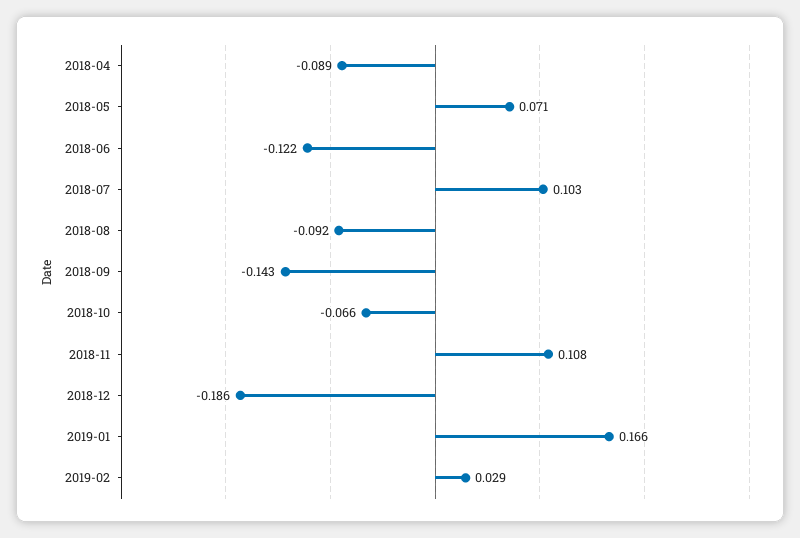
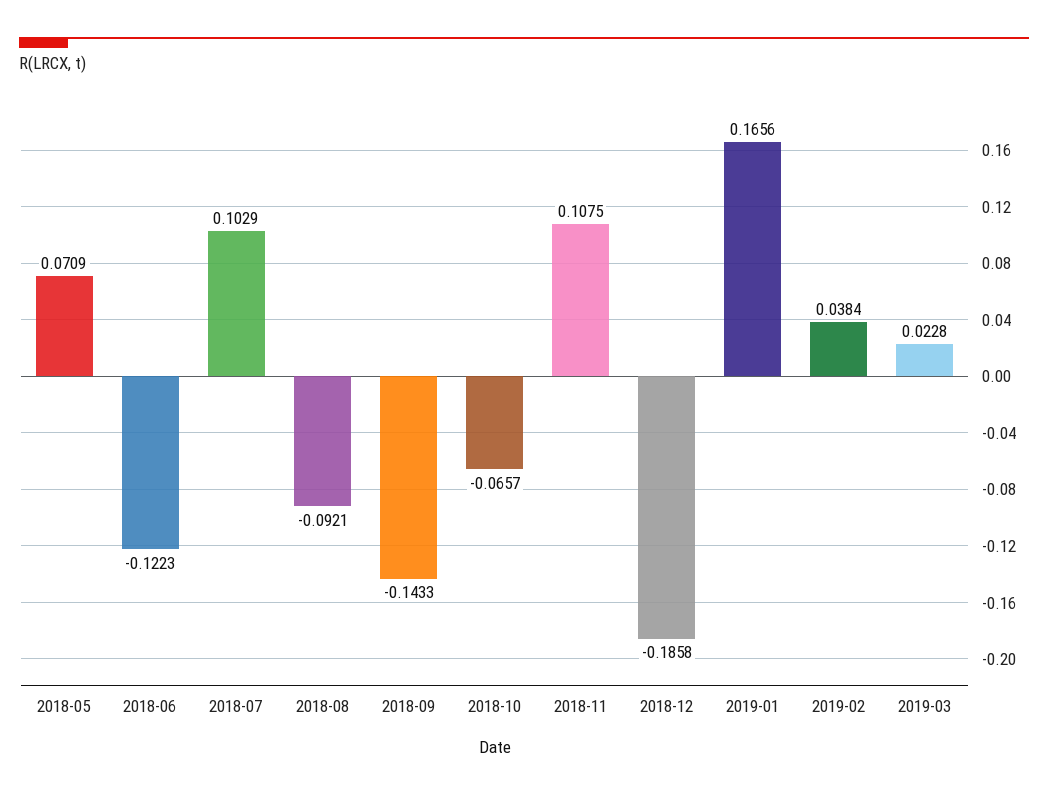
2018-04: -0.089 -> none
2019-02: 0.029 -> 0.0384
2019-03: none -> 0.0228

